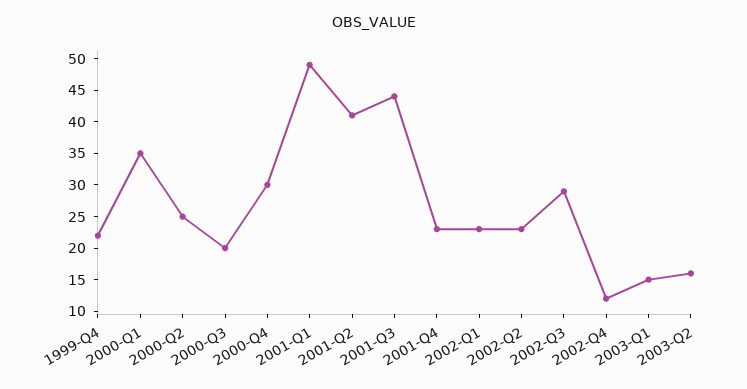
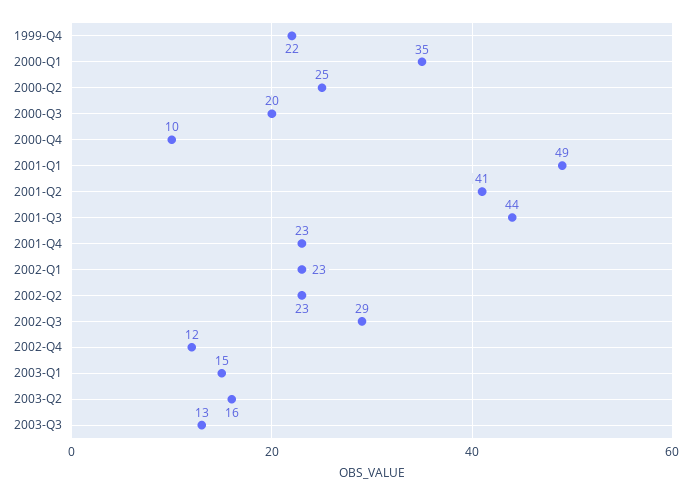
2000-Q4: 30 -> 10
2003-Q3: none -> 13

